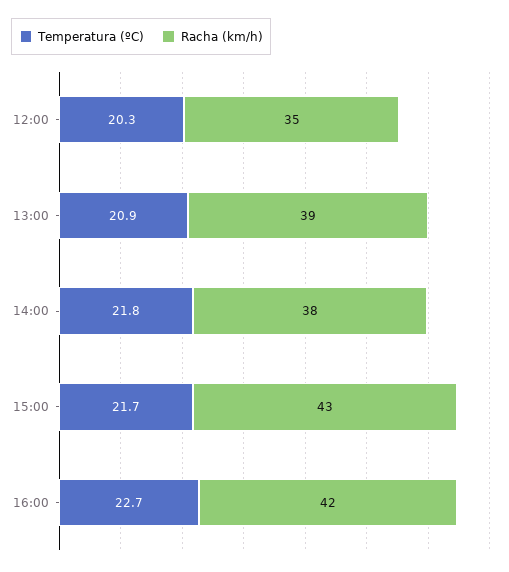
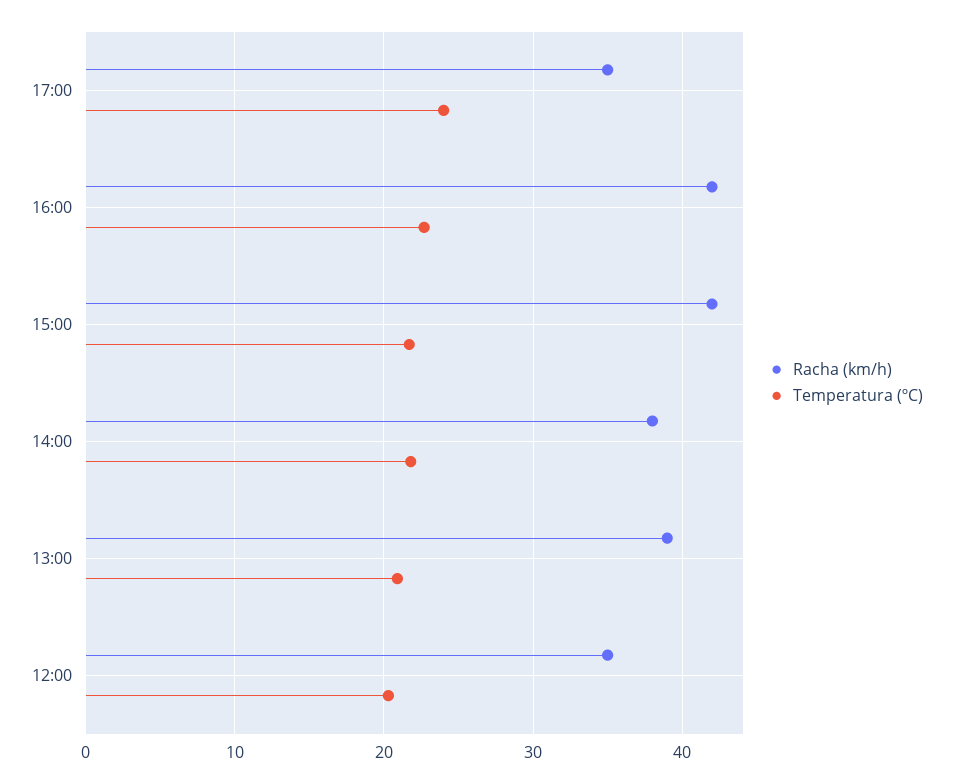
Racha (km/h), 15:00: 43 -> 42
Racha (km/h), 17:00: none -> 35
Temperatura (ºC), 17:00: none -> 24

